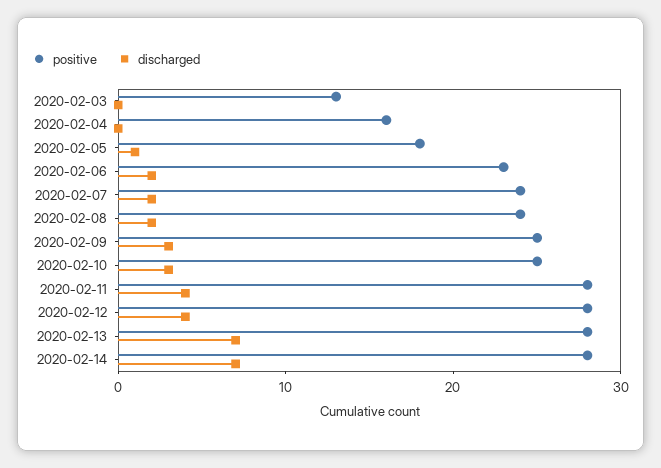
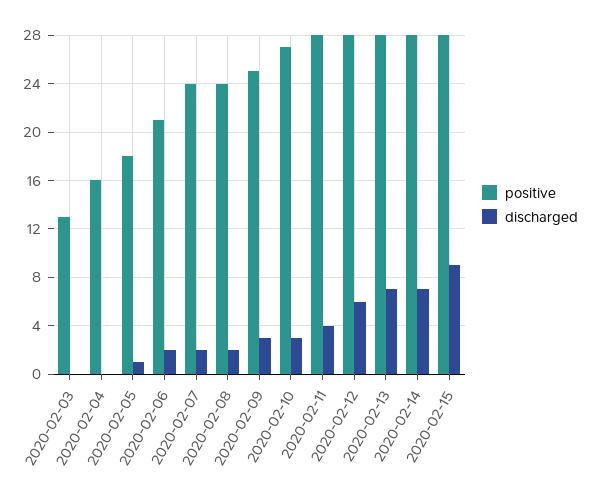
positive, 2020-02-06: 23 -> 21
positive, 2020-02-10: 25 -> 27
discharged, 2020-02-12: 4 -> 6
positive, 2020-02-15: none -> 28
discharged, 2020-02-15: none -> 9

